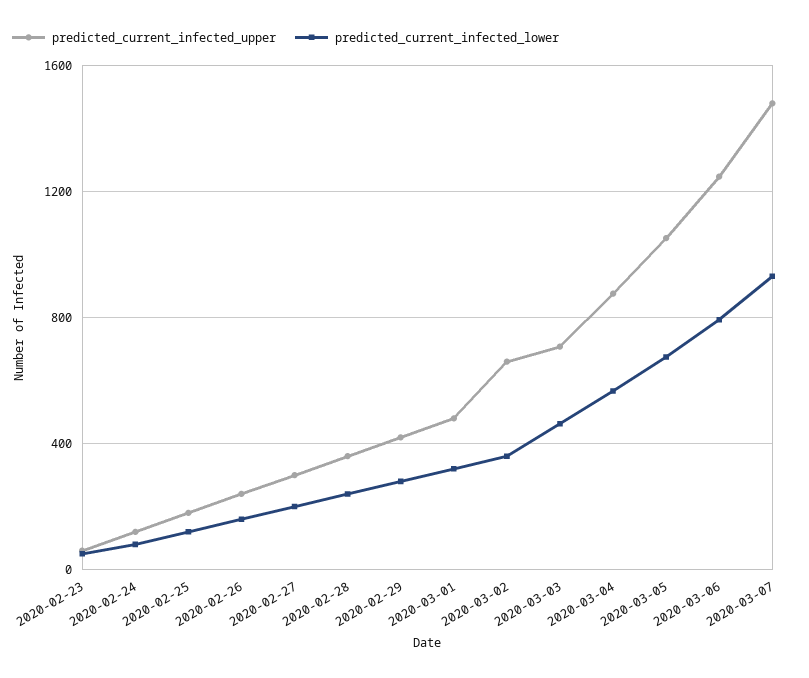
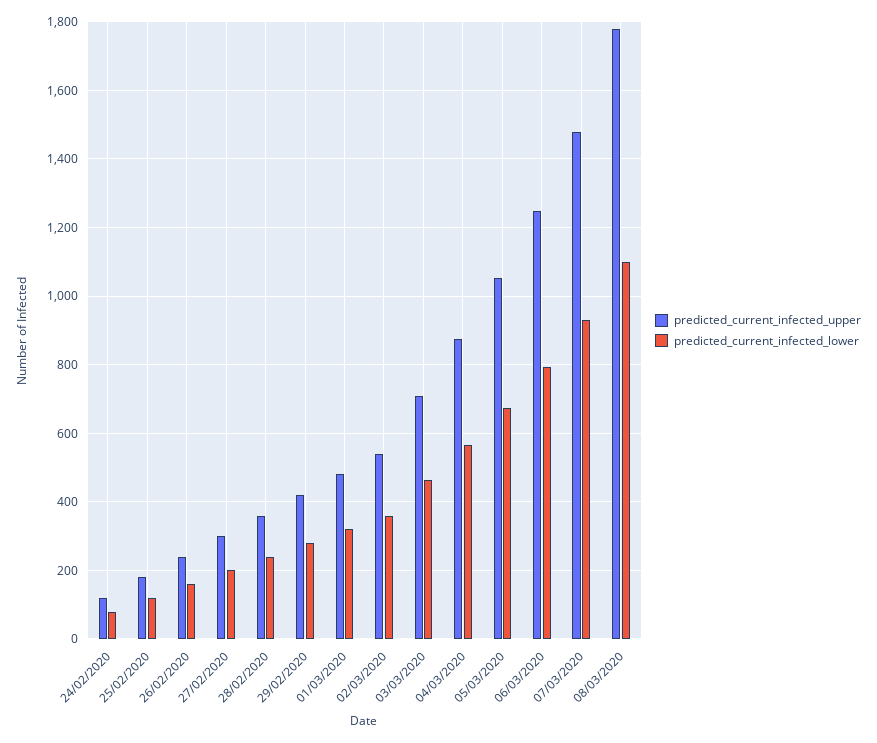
predicted_current_infected_upper, 2020-02-23: 50 -> none
predicted_current_infected_lower, 2020-02-23: 50 -> none
predicted_current_infected_upper, 2020-03-02: 650 -> 540
predicted_current_infected_upper, 08/03/2020: none -> 1780
predicted_current_infected_lower, 08/03/2020: none -> 1100

